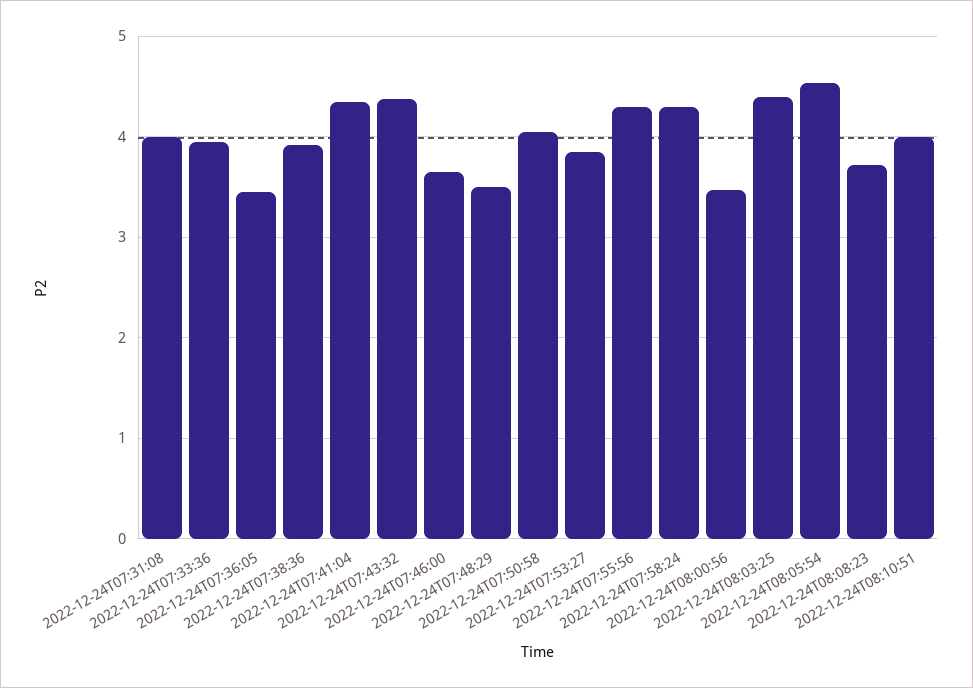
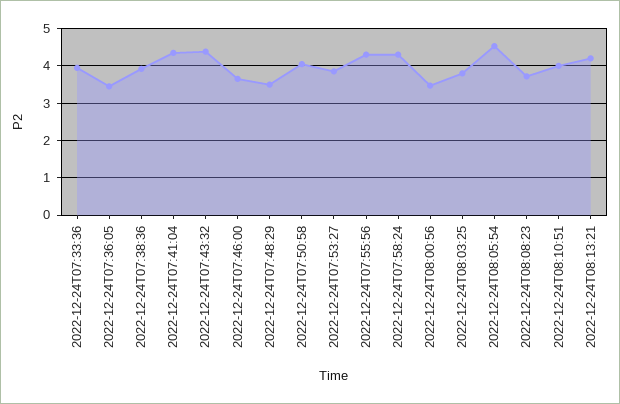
2022-12-24T07:31:08: 4 -> none
2022-12-24T08:03:25: 4.4 -> 3.8
2022-12-24T08:13:21: none -> 4.2

